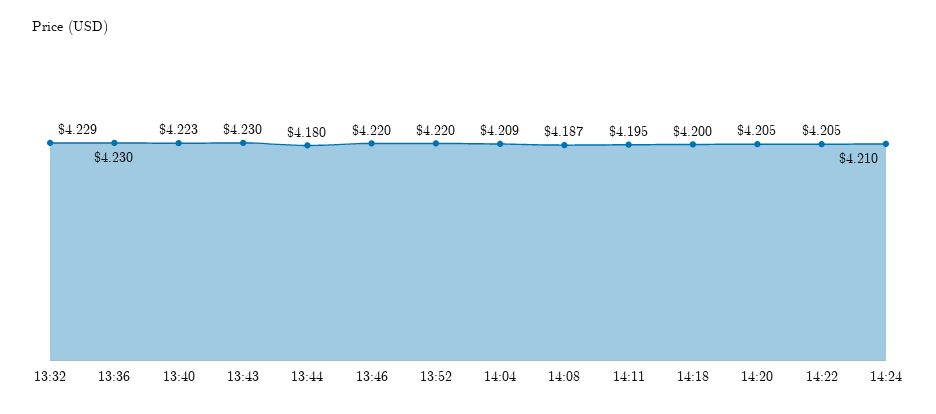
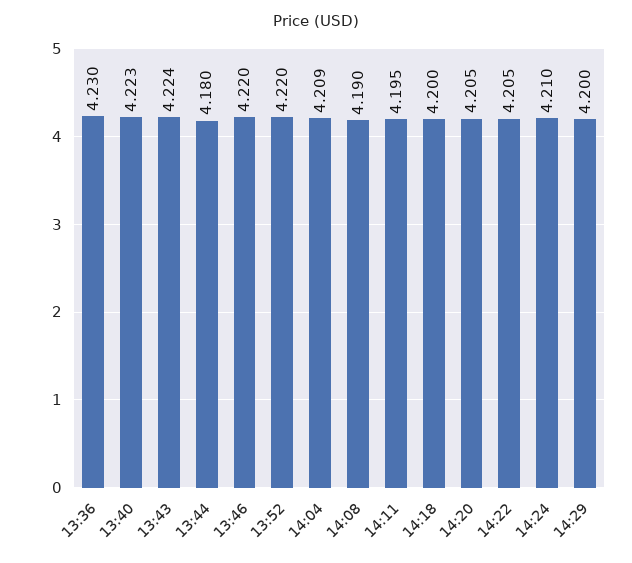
13:32: 4.229 -> none
13:43: 4.23 -> 4.224
14:08: 4.187 -> 4.19
14:29: none -> 4.2

